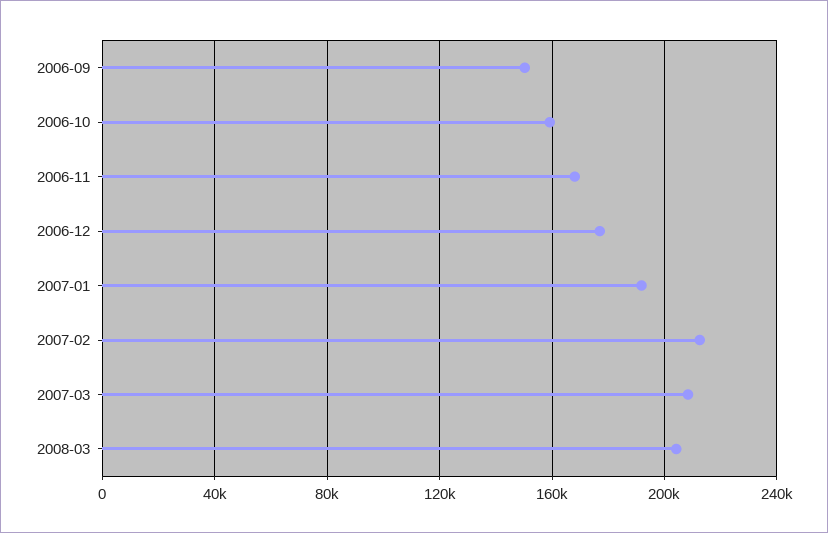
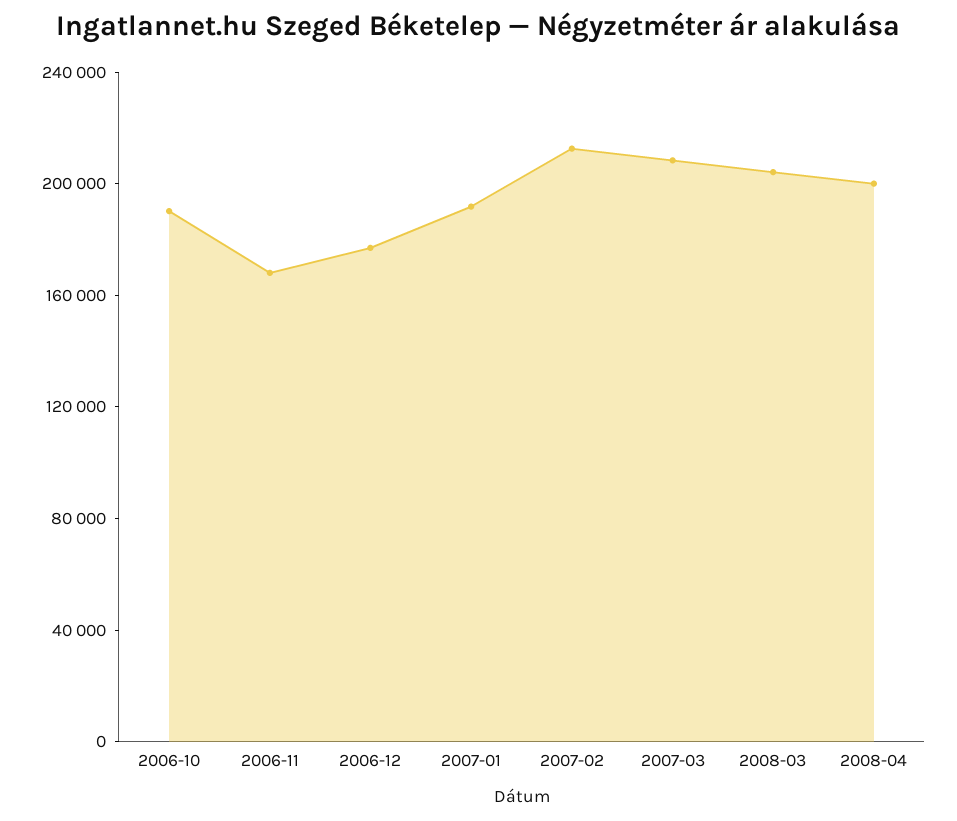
2006-09: 150000 -> none
2006-10: 160000 -> 190000
2008-04: none -> 200000

